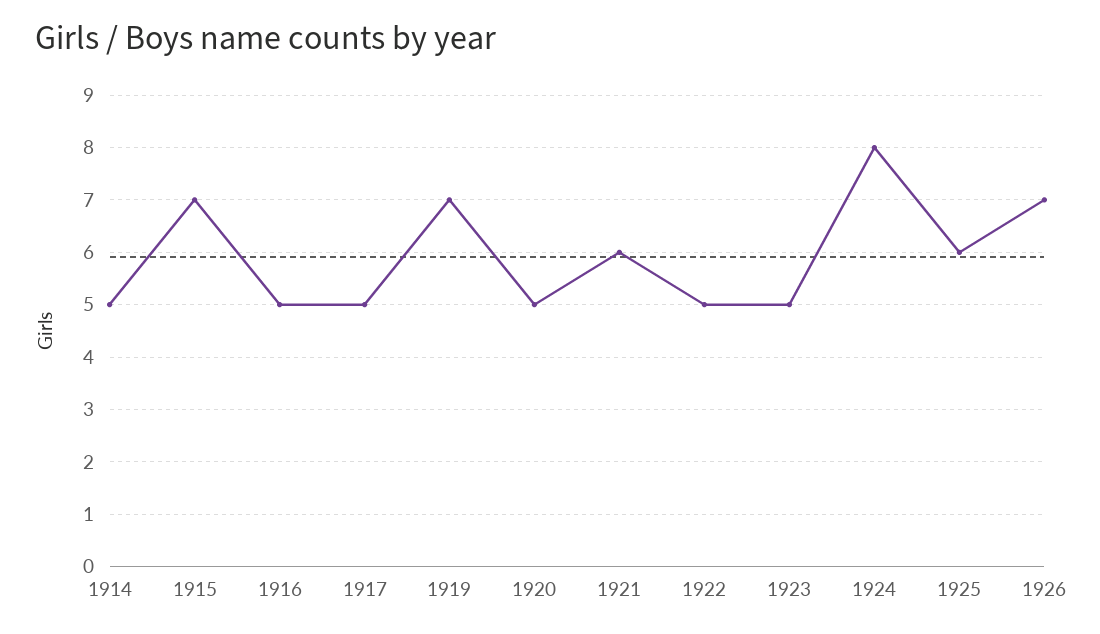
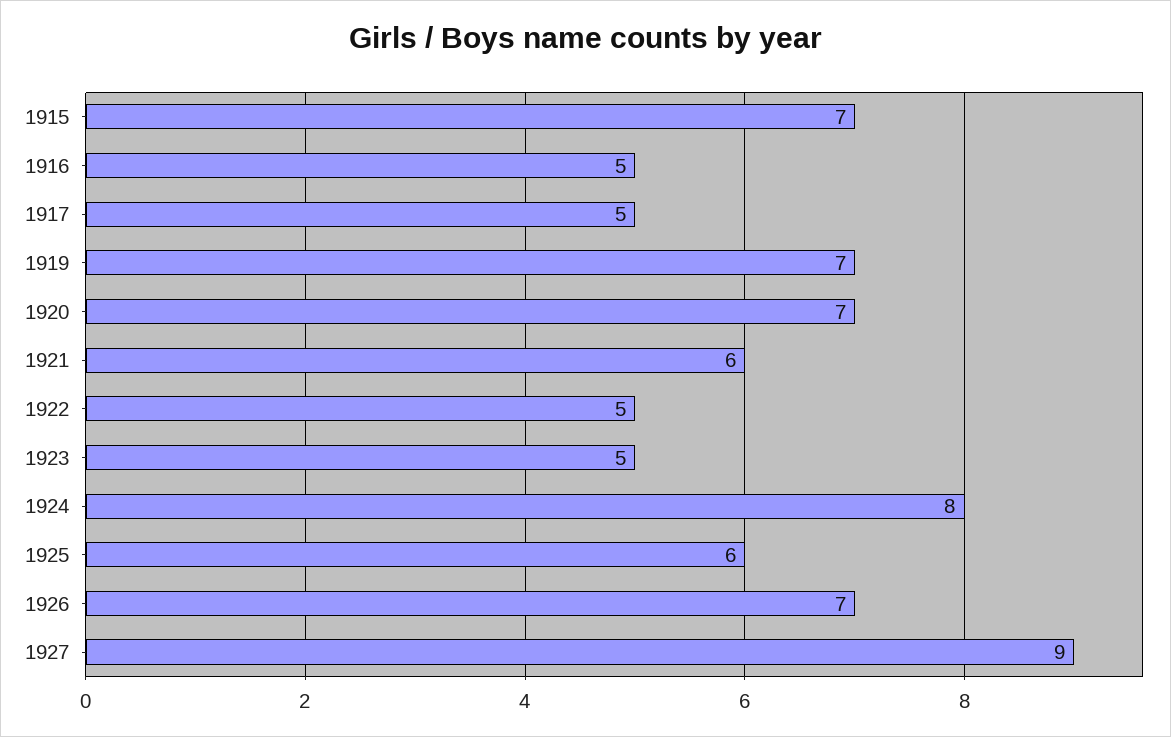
1914: 5 -> none
1920: 5 -> 7
1927: none -> 9

